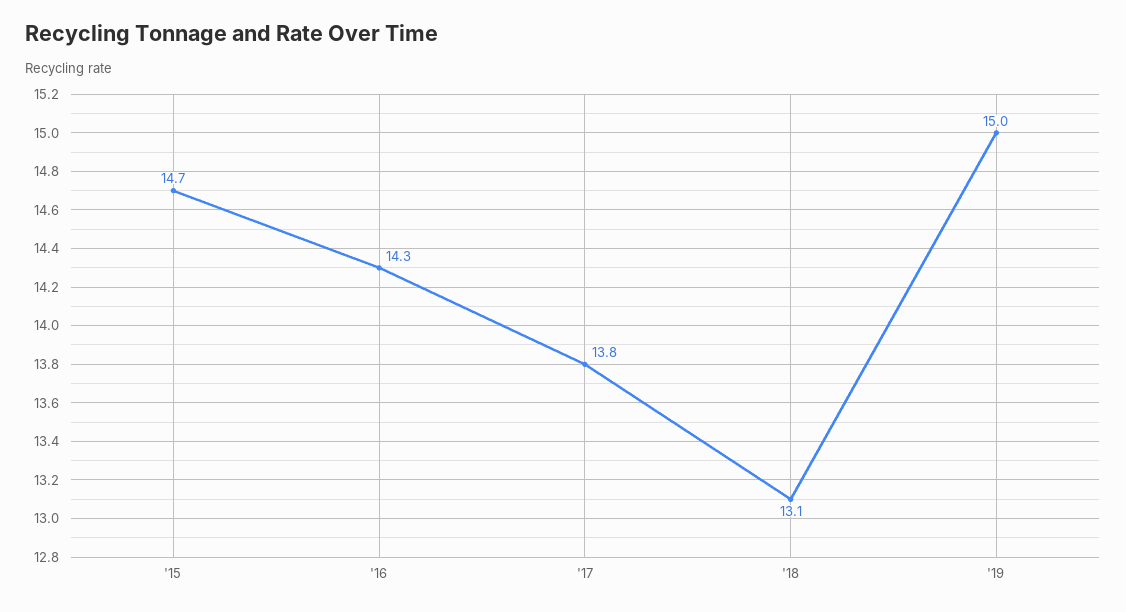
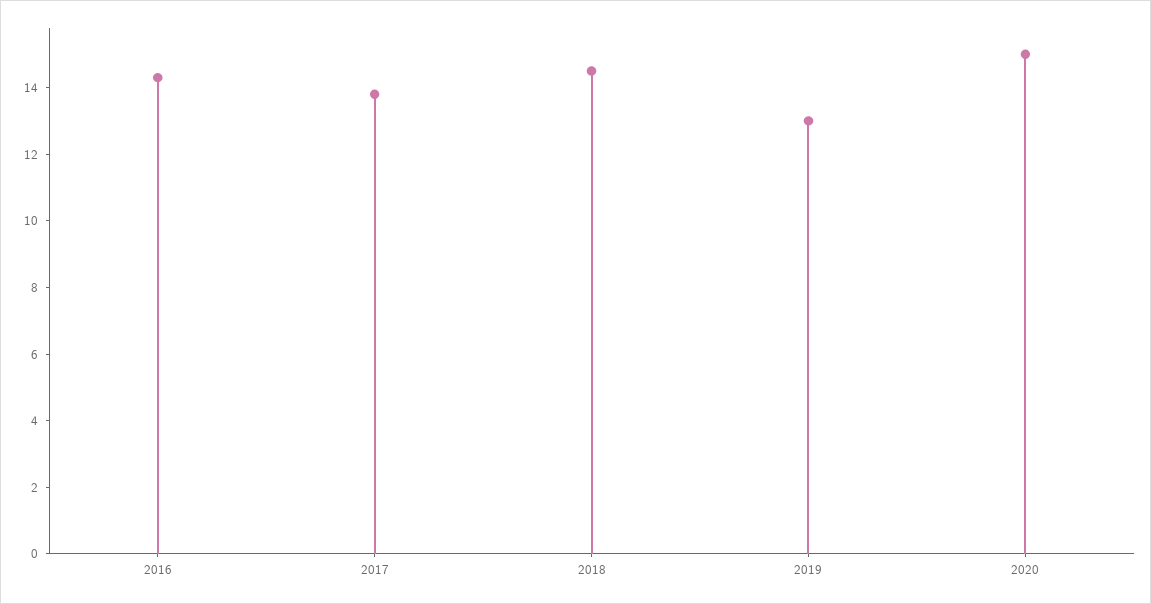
'15: 14.7 -> none
'18: 13.1 -> 14.5
'19: 15 -> 13
2020: none -> 15

